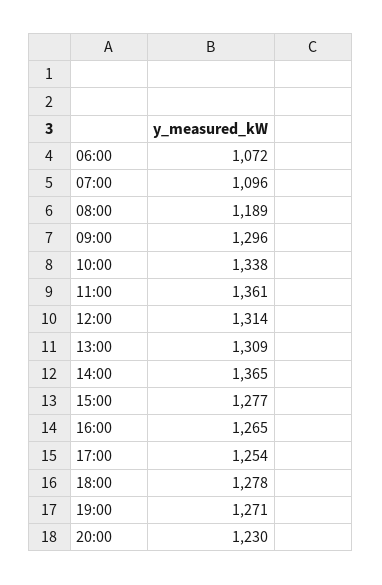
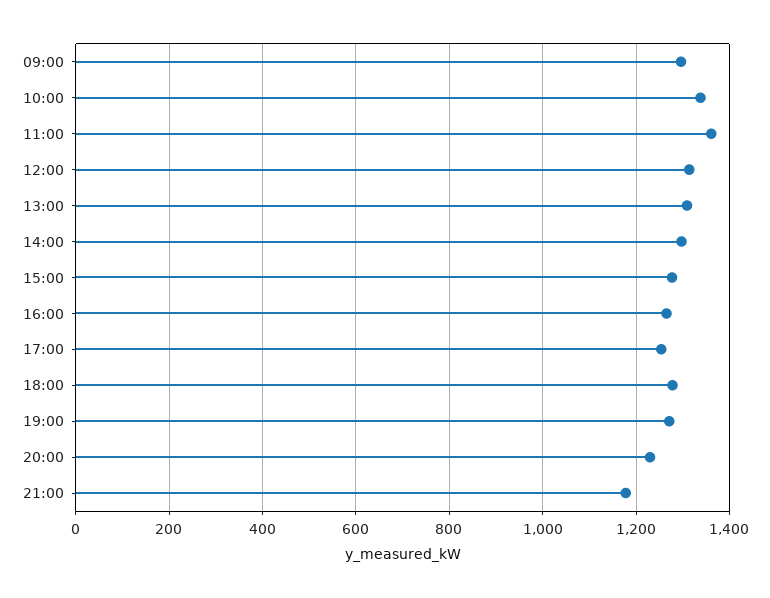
06:00: 1072 -> none
07:00: 1096 -> none
08:00: 1189 -> none
14:00: 1365 -> 1300
21:00: none -> 1180

